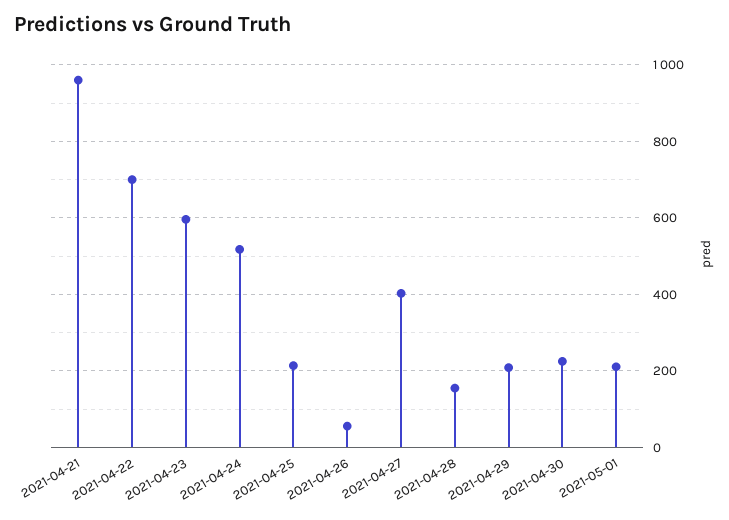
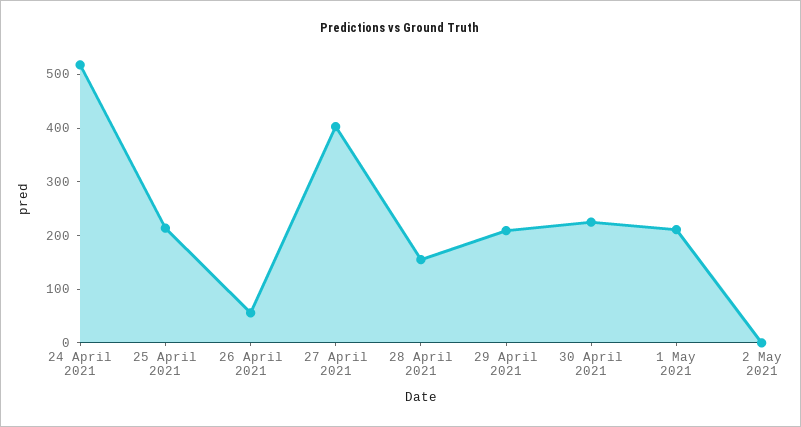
2021-04-21: 960 -> none
2021-04-22: 700 -> none
2021-04-23: 600 -> none
2 May 2021: none -> 0

